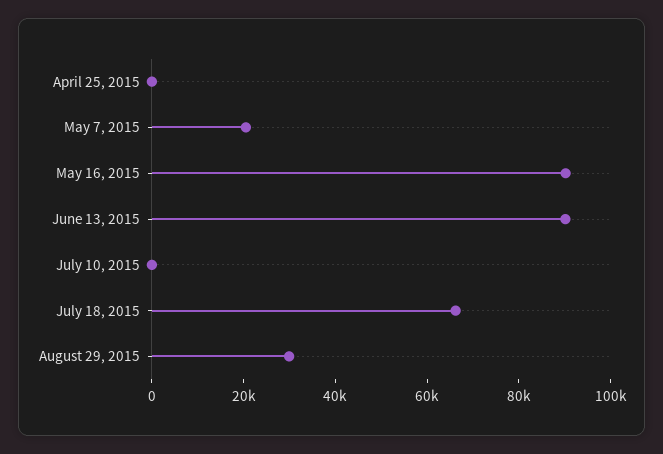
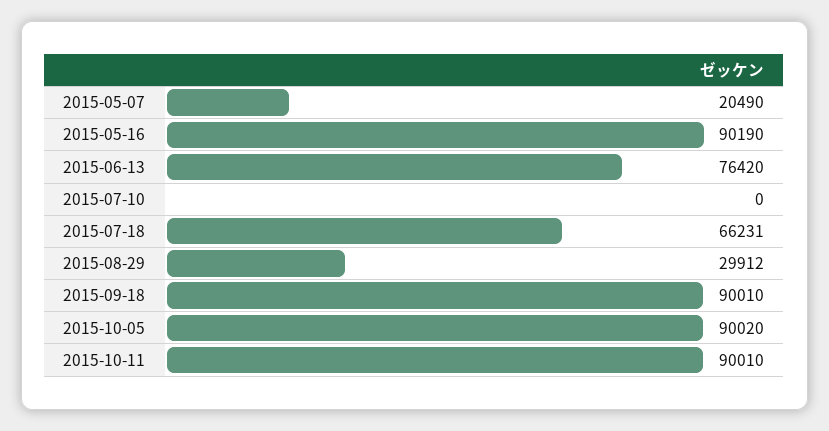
April 25, 2015: 0 -> none
June 13, 2015: 90000 -> 76420
2015-09-18: none -> 90010
2015-10-05: none -> 90020
2015-10-11: none -> 90010

